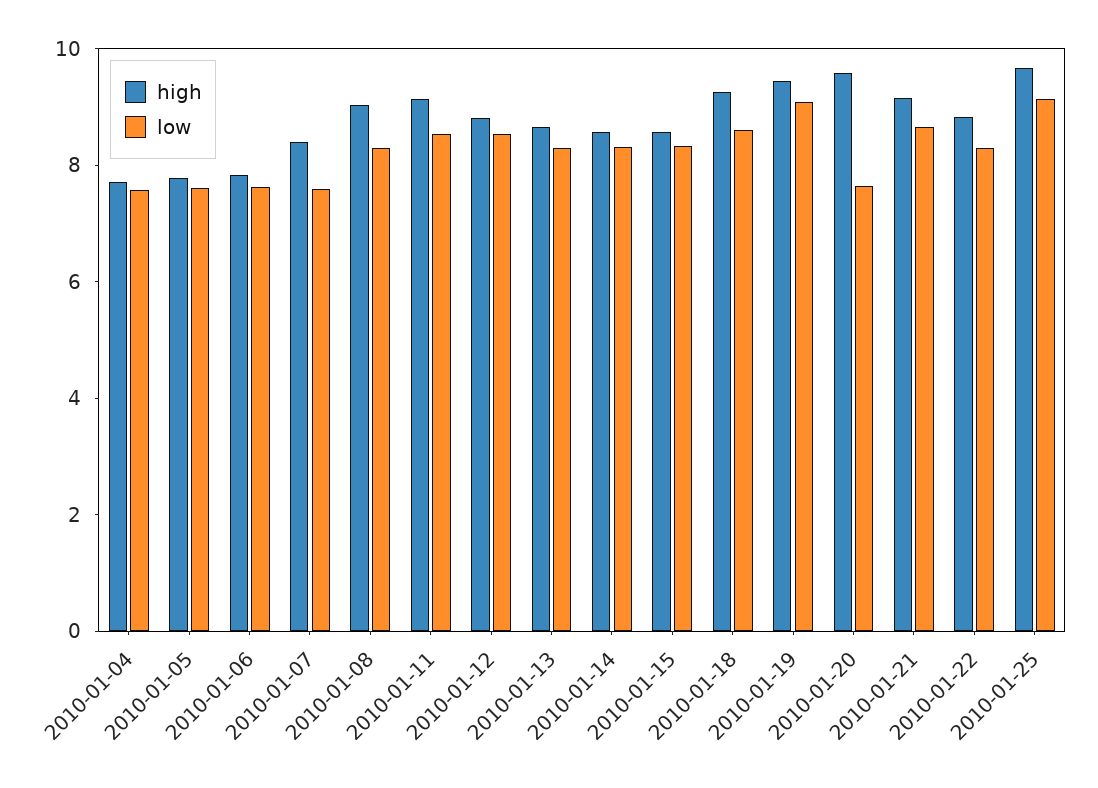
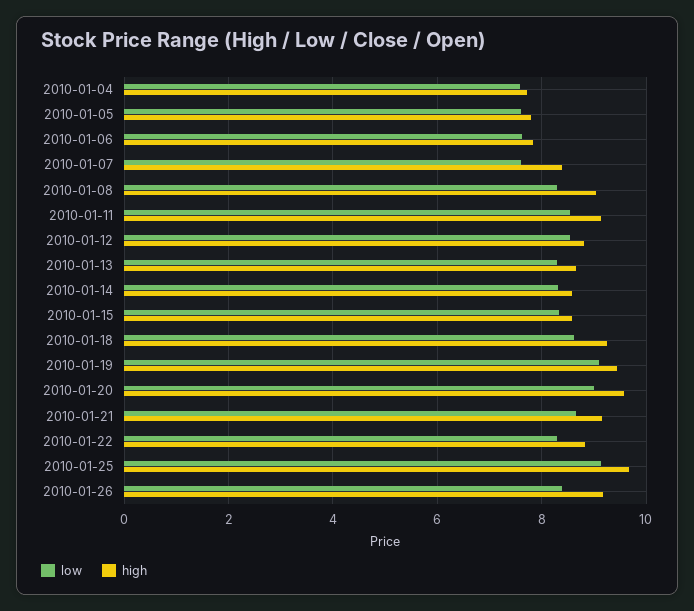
low, 2010-01-20: 7.5 -> 9
low, 2010-01-26: none -> 8.4
high, 2010-01-26: none -> 9.2

